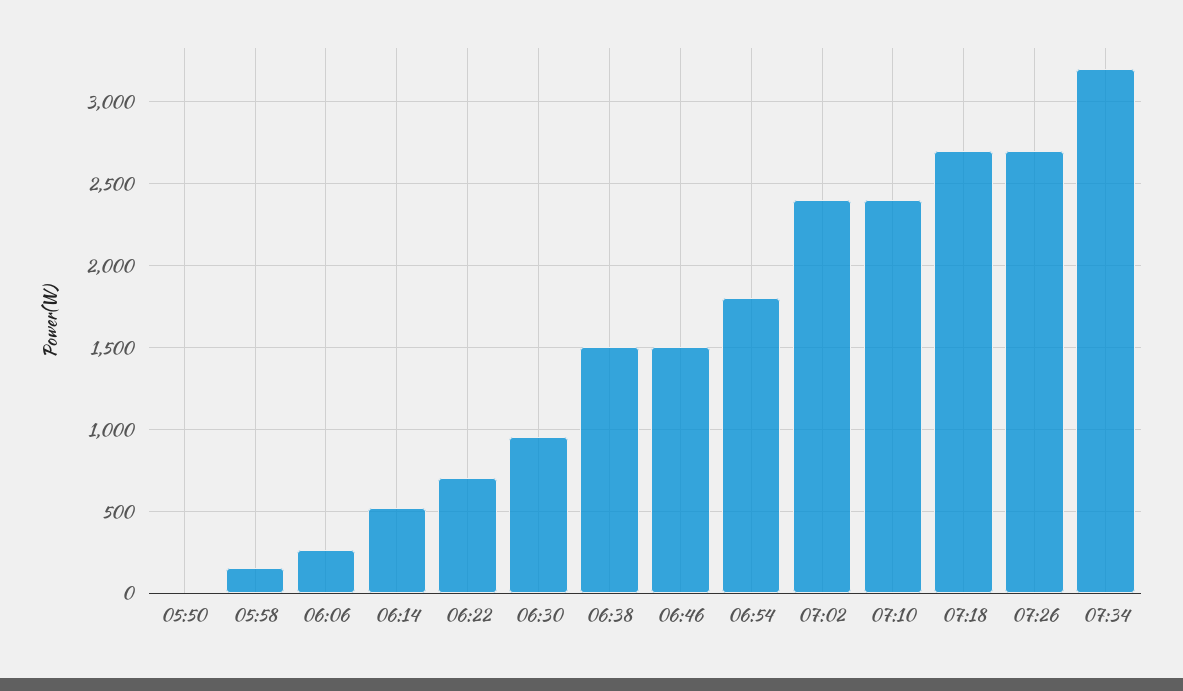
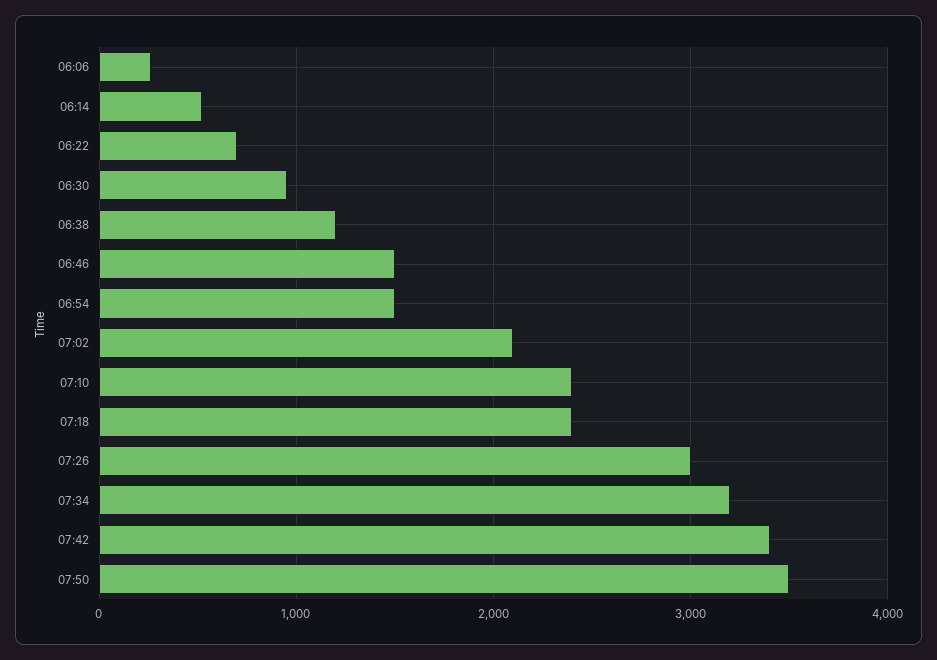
05:50: 0 -> none
05:58: 150 -> none
06:38: 1500 -> 1200
06:54: 1800 -> 1500
07:02: 2400 -> 2100
07:18: 2700 -> 2400
07:26: 2700 -> 3000
07:42: none -> 3400
07:50: none -> 3500

